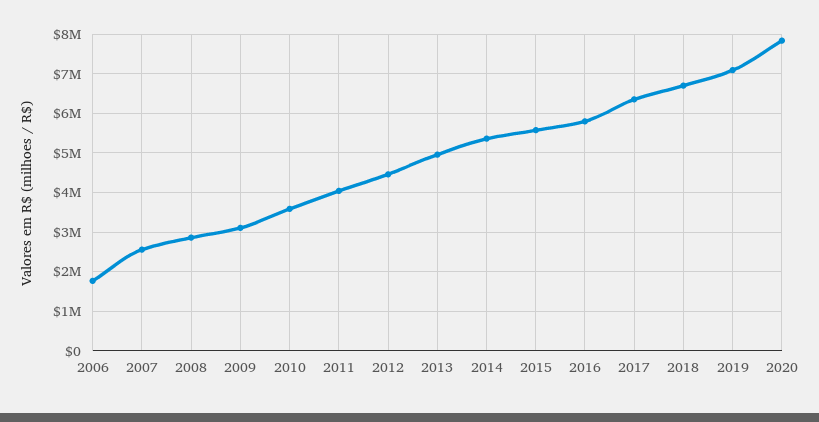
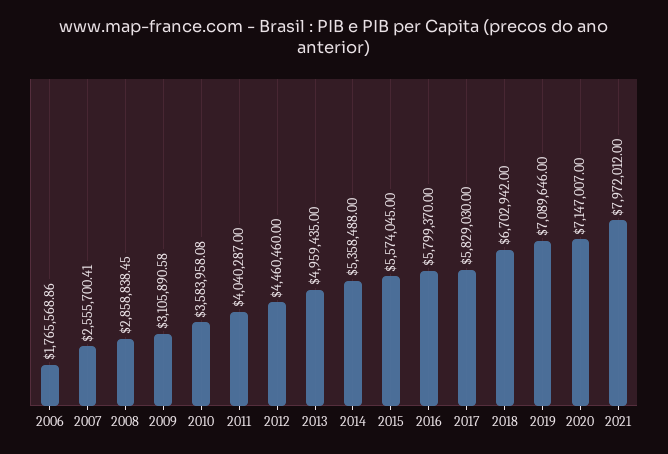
2017: 6400000 -> 5829030
2020: 7800000 -> 7147007
2021: none -> 7972012

